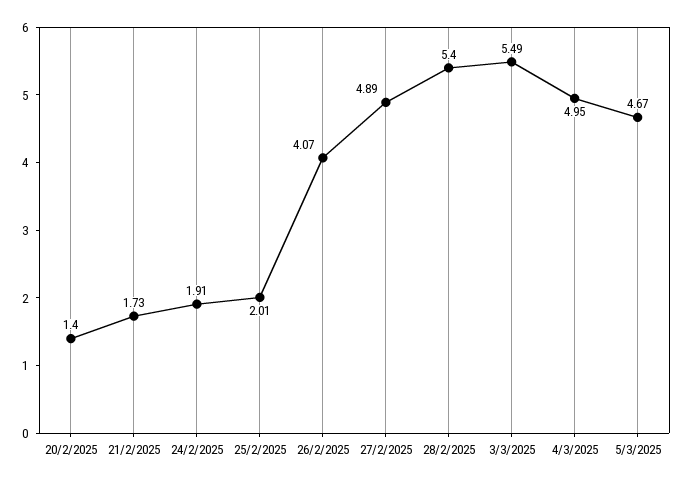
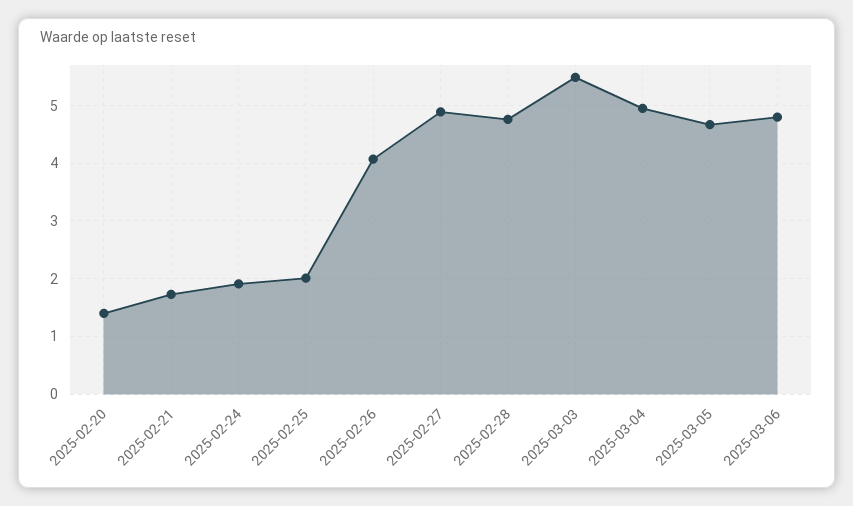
28/2/2025: 5.4 -> 4.8
2025-03-06: none -> 4.8

